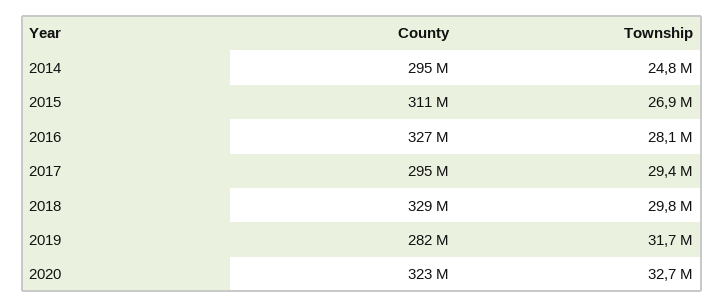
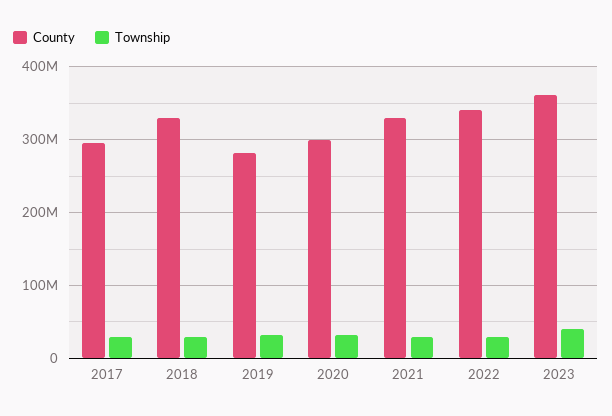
County, 2014: 295000000 -> none
Township, 2014: 24800000 -> none
County, 2015: 311000000 -> none
Township, 2015: 26900000 -> none
County, 2016: 327000000 -> none
Township, 2016: 28100000 -> none
County, 2020: 323000000 -> 300000000
County, 2021: none -> 330000000
Township, 2021: none -> 30000000
County, 2022: none -> 340000000
Township, 2022: none -> 30000000
County, 2023: none -> 360000000
Township, 2023: none -> 40000000

